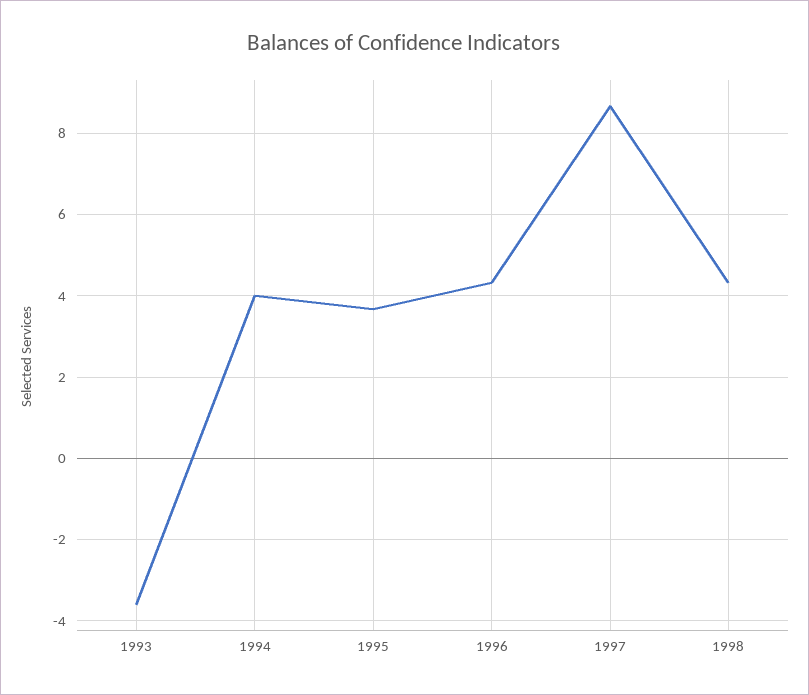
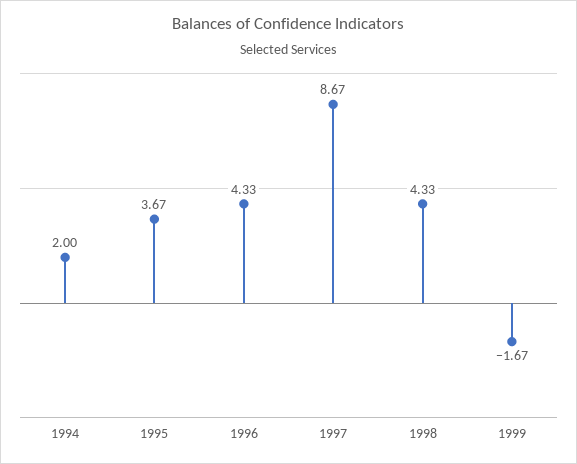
1993: -3.6 -> none
1994: 4 -> 2
1999: none -> -1.67

